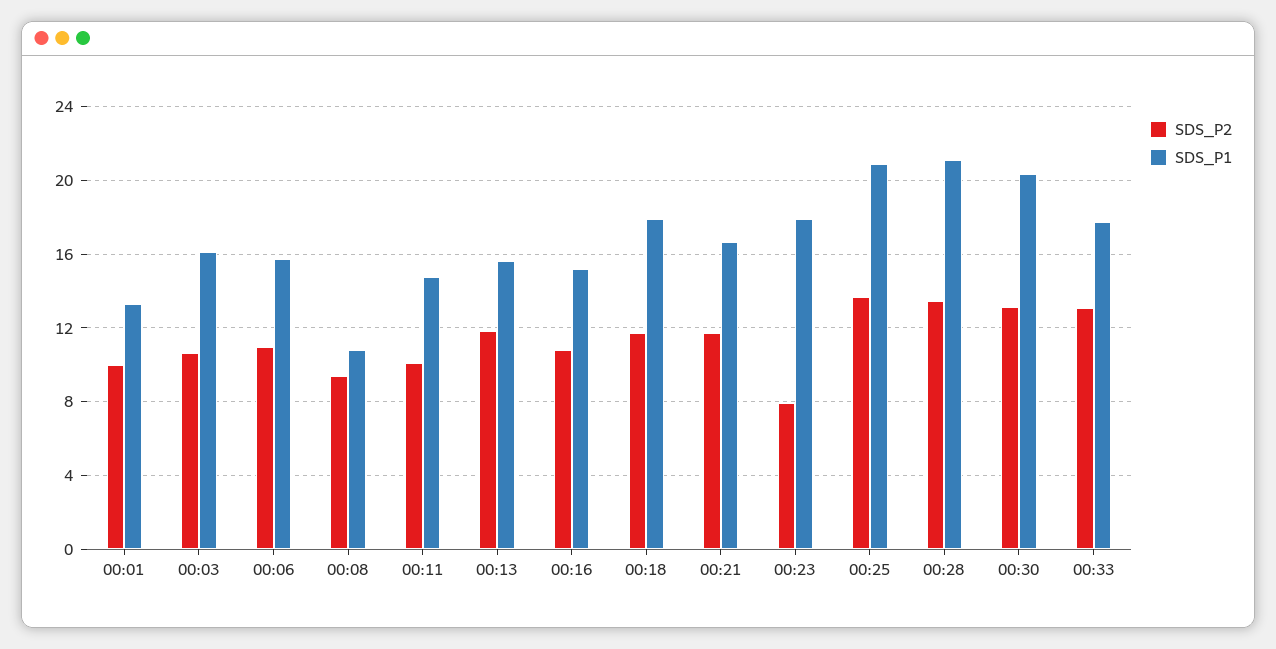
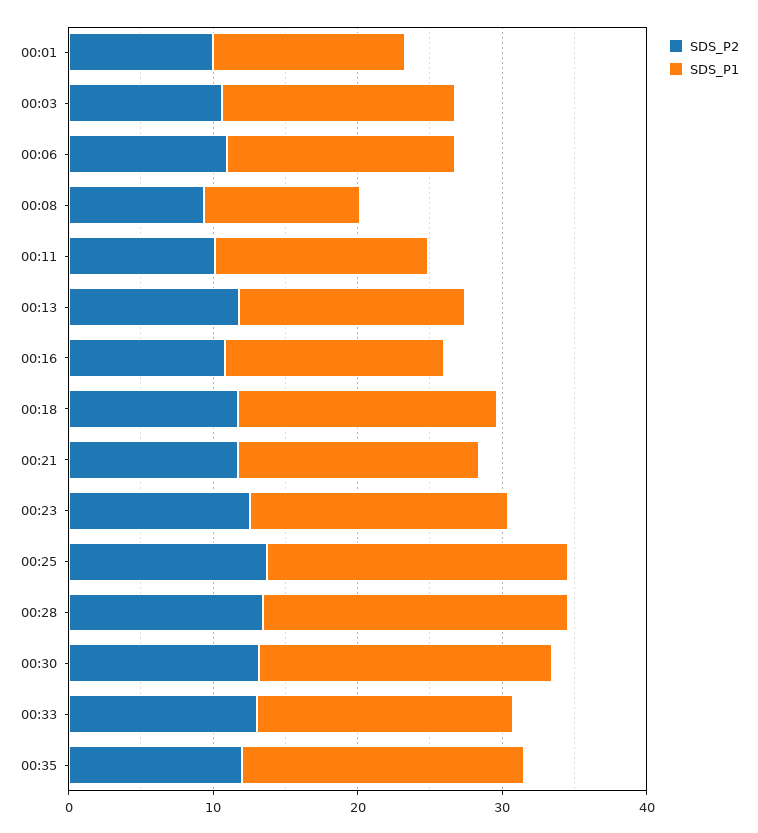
SDS_P2, 00:23: 8 -> 12
SDS_P2, 00:35: none -> 12
SDS_P1, 00:35: none -> 20

